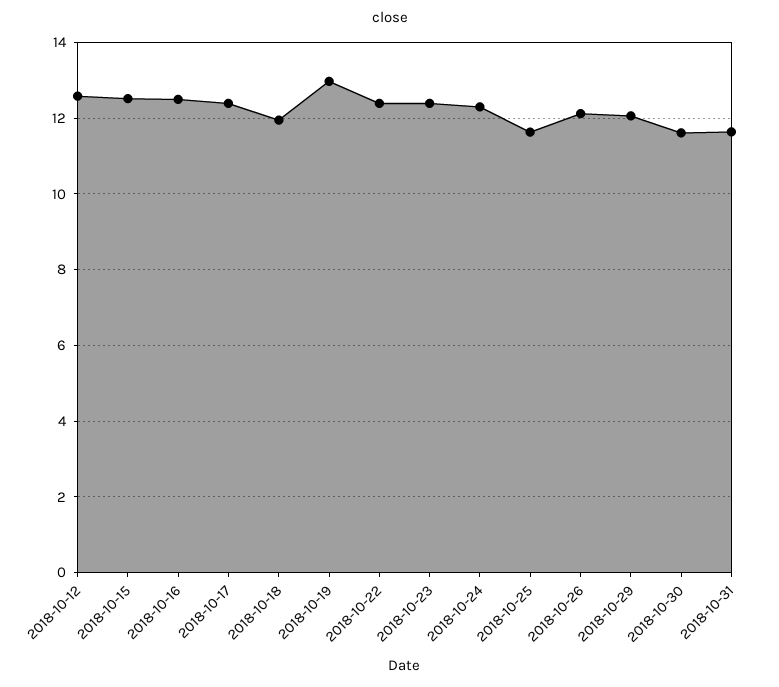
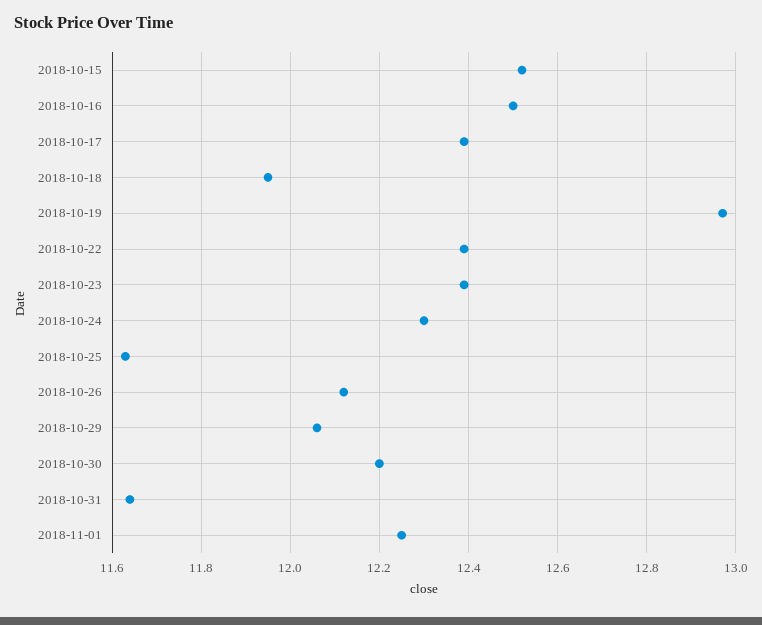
2018-10-12: 12.6 -> none
2018-10-30: 11.6 -> 12.2
2018-11-01: none -> 12.25

